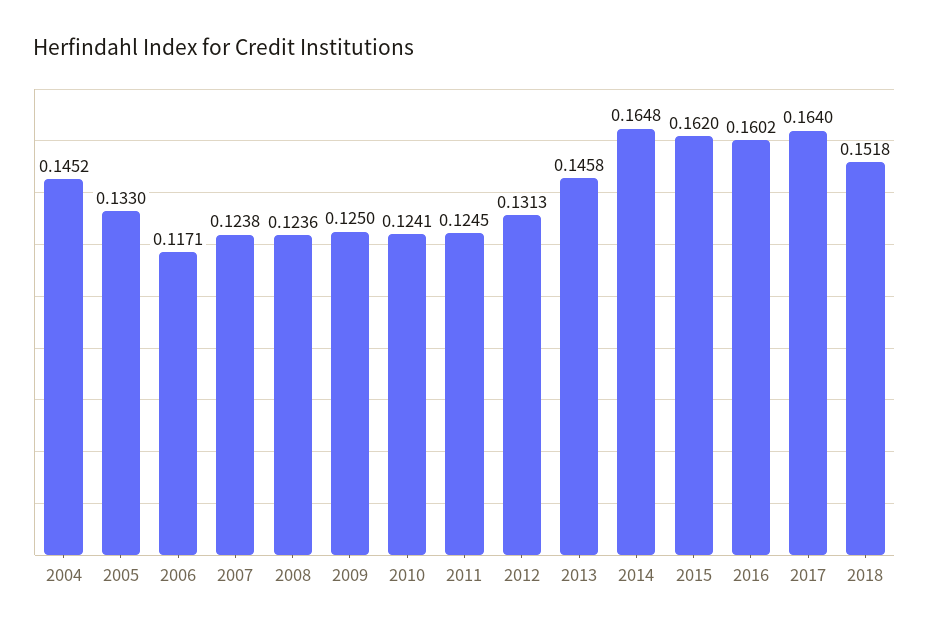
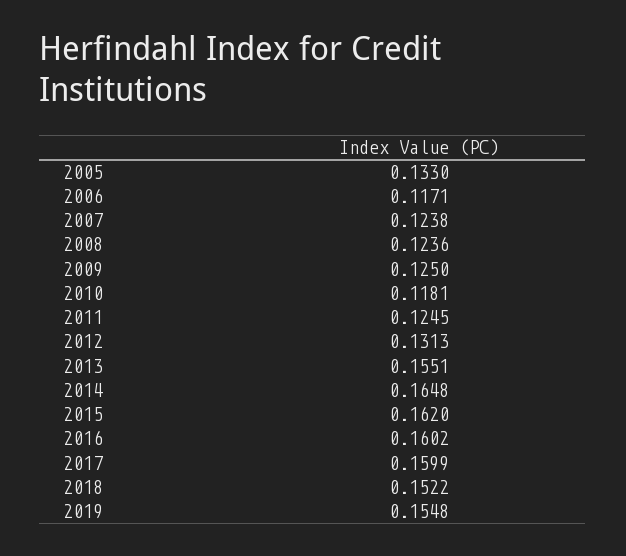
2004: 0.1452 -> none
2010: 0.1241 -> 0.1181
2013: 0.1458 -> 0.1551
2017: 0.164 -> 0.1599
2018: 0.1518 -> 0.1522
2019: none -> 0.1548

